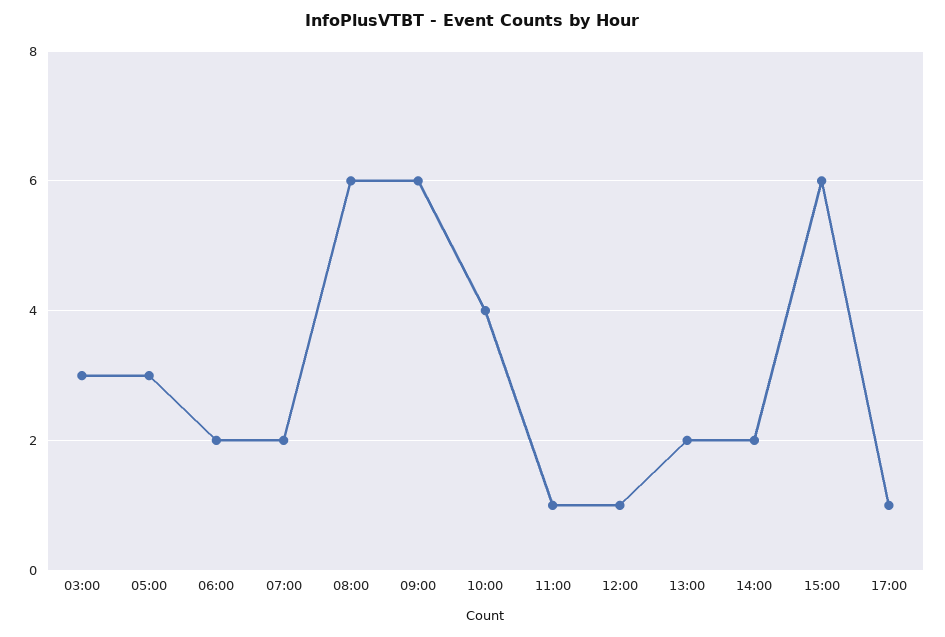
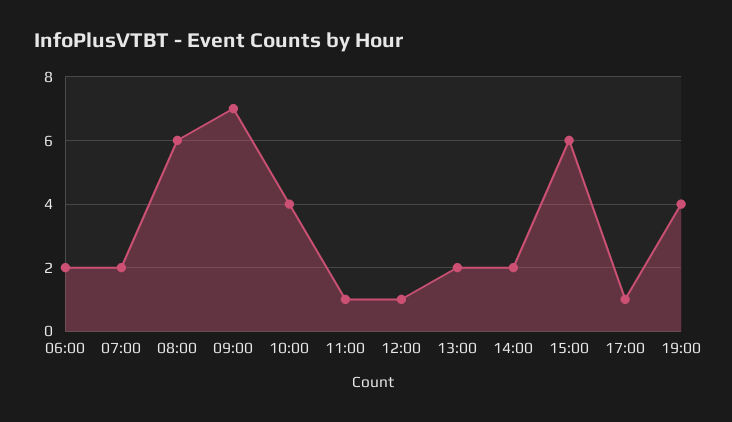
03:00: 3 -> none
05:00: 3 -> none
09:00: 6 -> 7
19:00: none -> 4

